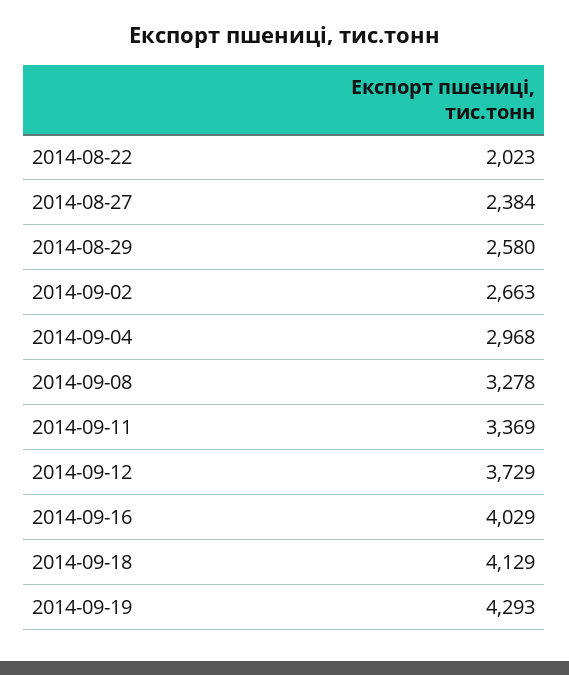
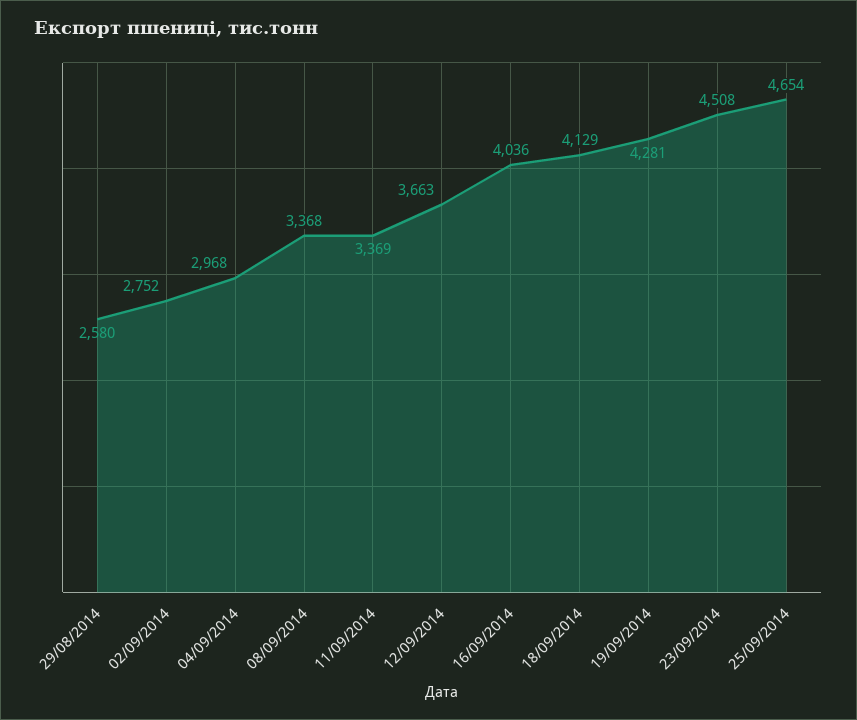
2014-08-22: 2023 -> none
2014-08-27: 2384 -> none
2014-09-02: 2663 -> 2752
2014-09-08: 3278 -> 3368
2014-09-12: 3729 -> 3663
2014-09-16: 4029 -> 4036
2014-09-19: 4293 -> 4281
23/09/2014: none -> 4508
25/09/2014: none -> 4654

